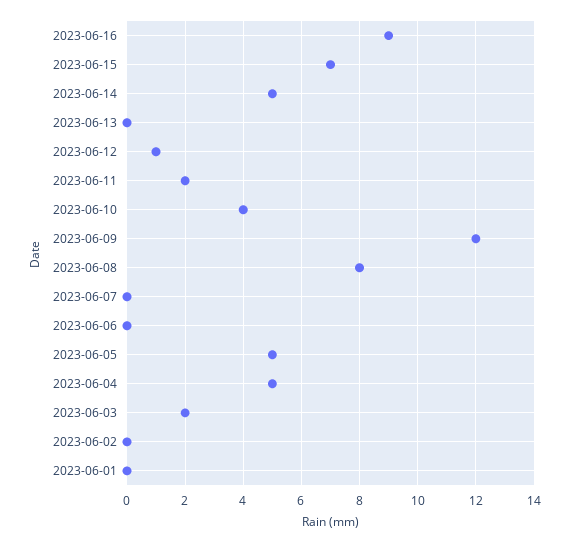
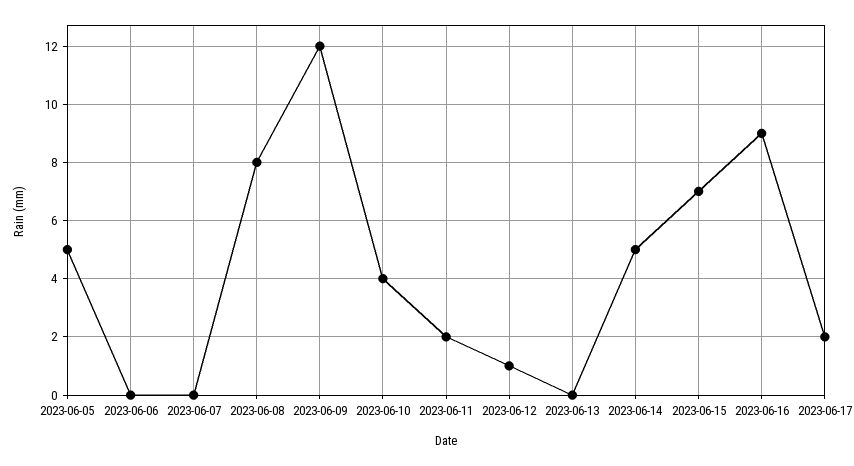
2023-06-04: 5 -> none
2023-06-03: 2 -> none
2023-06-02: 0 -> none
2023-06-01: 0 -> none
2023-06-17: none -> 2

